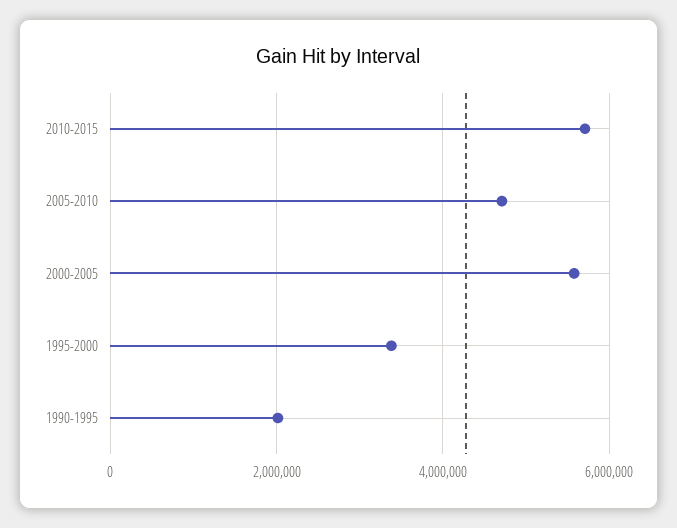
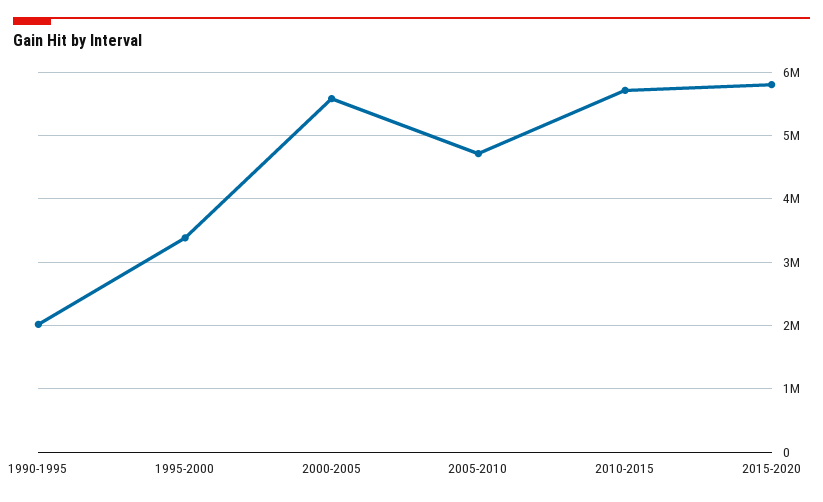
2015-2020: none -> 5800000

